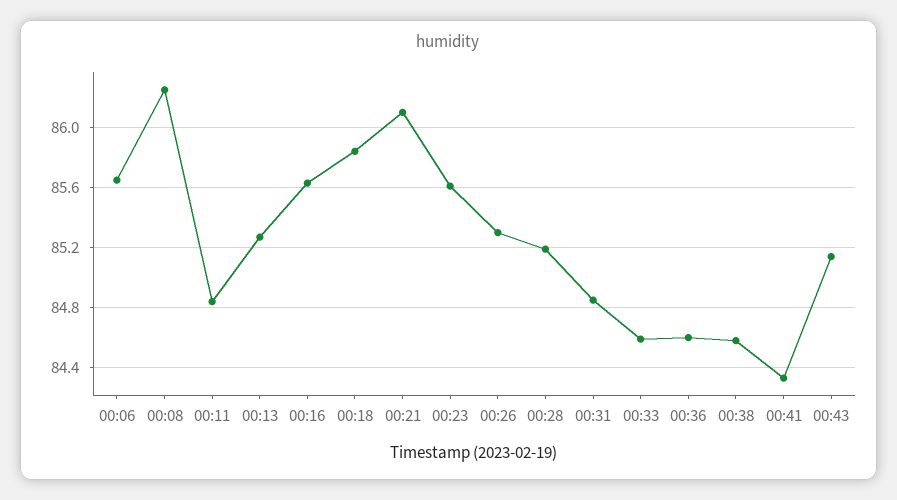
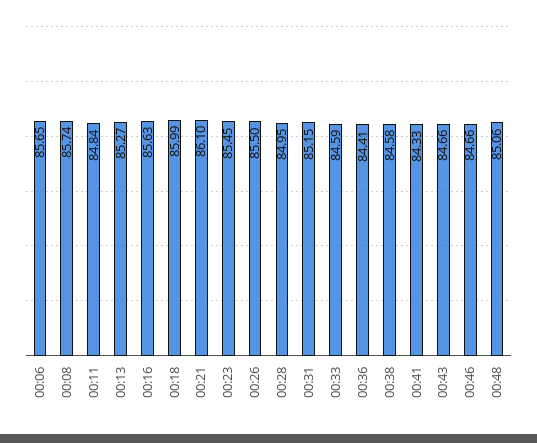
00:08: 86.25 -> 85.74
00:18: 85.85 -> 85.99
00:23: 85.6 -> 85.45
00:26: 85.3 -> 85.5
00:28: 85.2 -> 84.95
00:31: 84.85 -> 85.15
00:36: 84.6 -> 84.41
00:43: 85.15 -> 84.66
00:46: none -> 84.66
00:48: none -> 85.06

